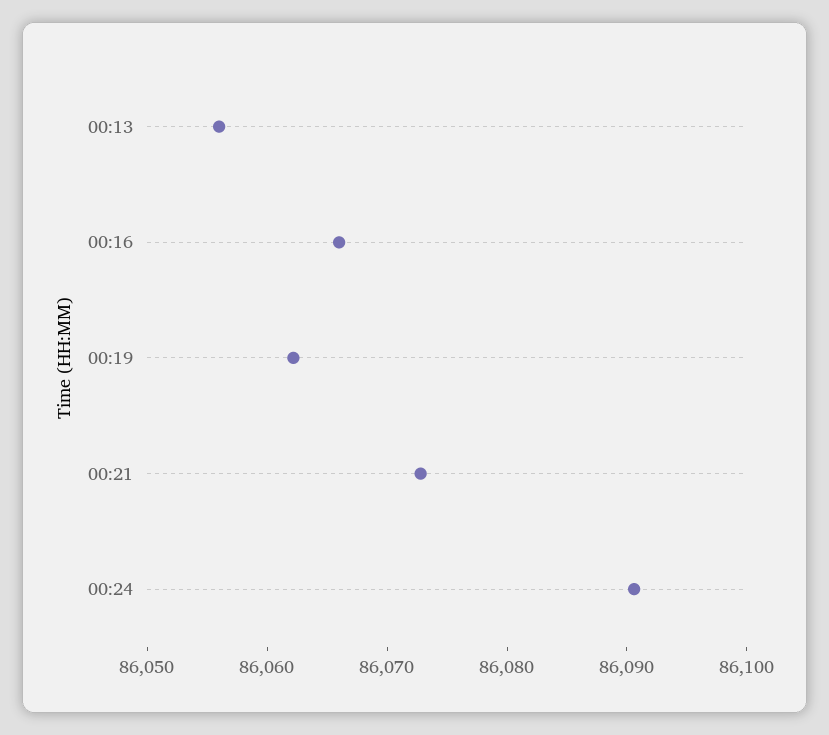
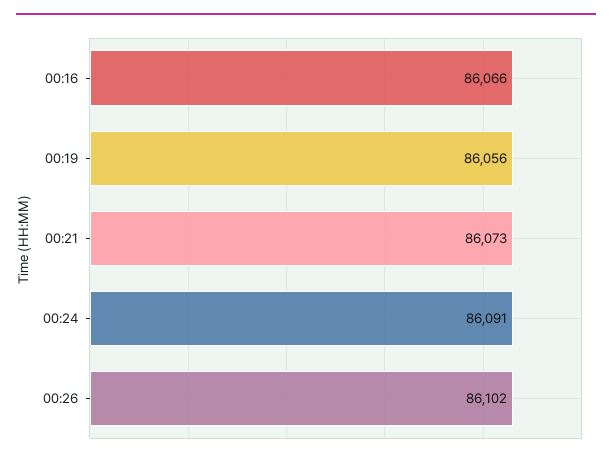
00:13: 86056 -> none
00:19: 86062 -> 86056
00:26: none -> 86102

